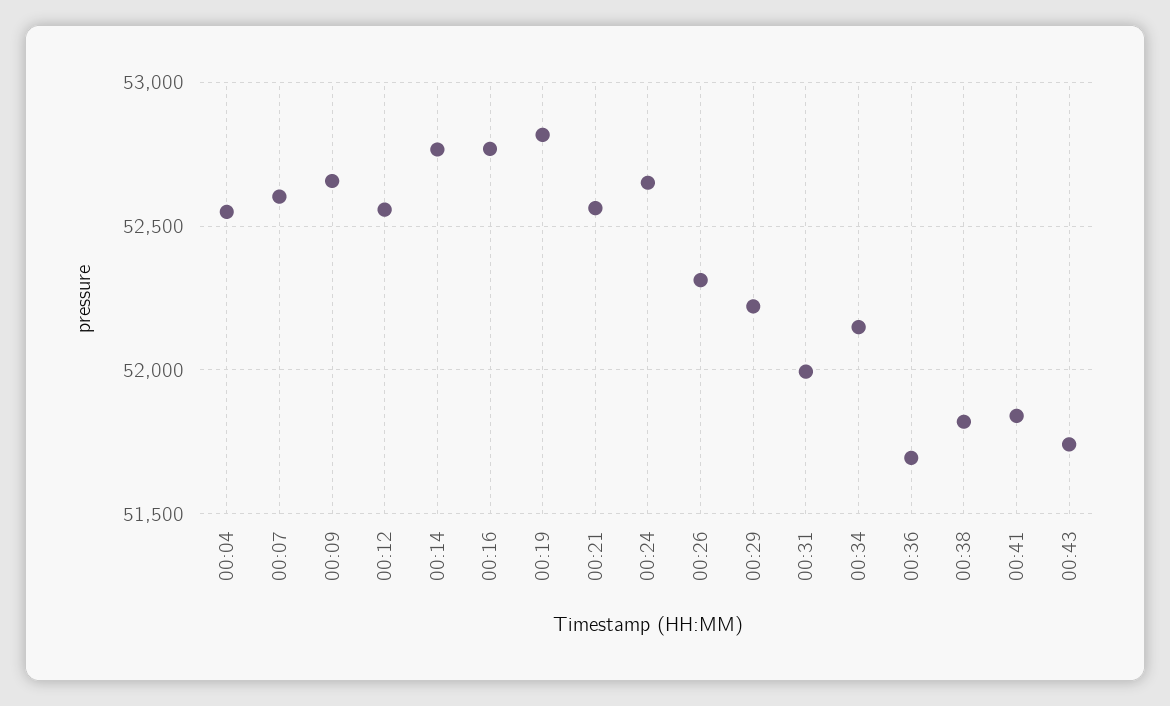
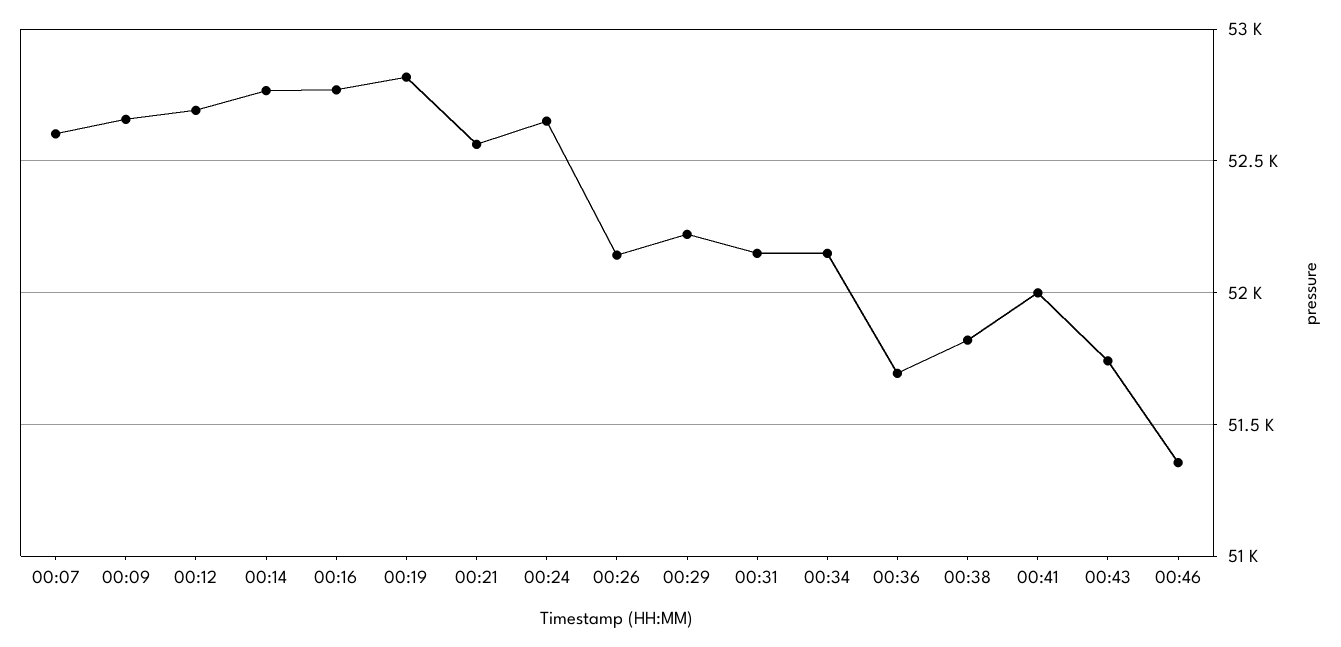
00:04: 52550 -> none
00:12: 52550 -> 52700
00:26: 52300 -> 52150
00:31: 52000 -> 52150
00:41: 51850 -> 52000
00:46: none -> 51350

